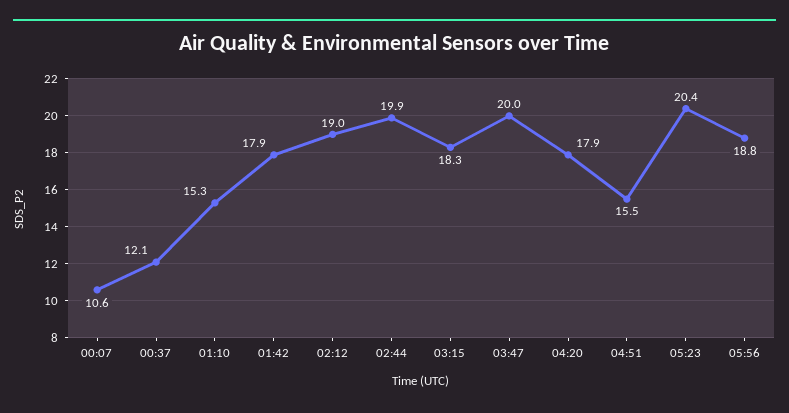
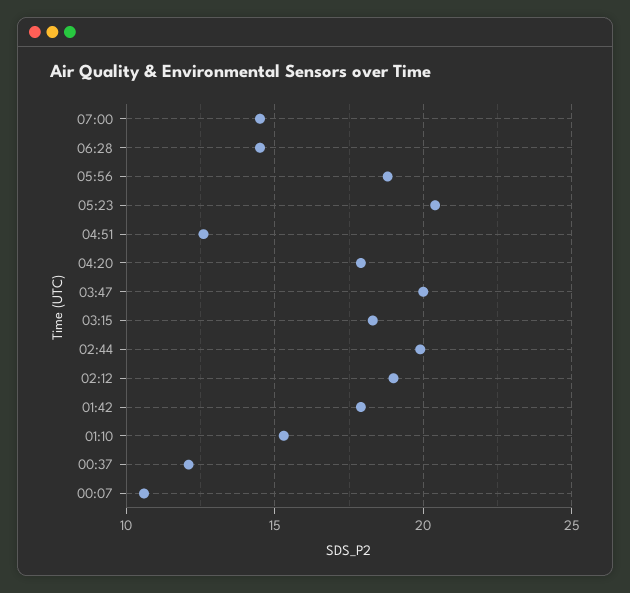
04:51: 15.5 -> 12.5
07:00: none -> 14.5
06:28: none -> 14.5

